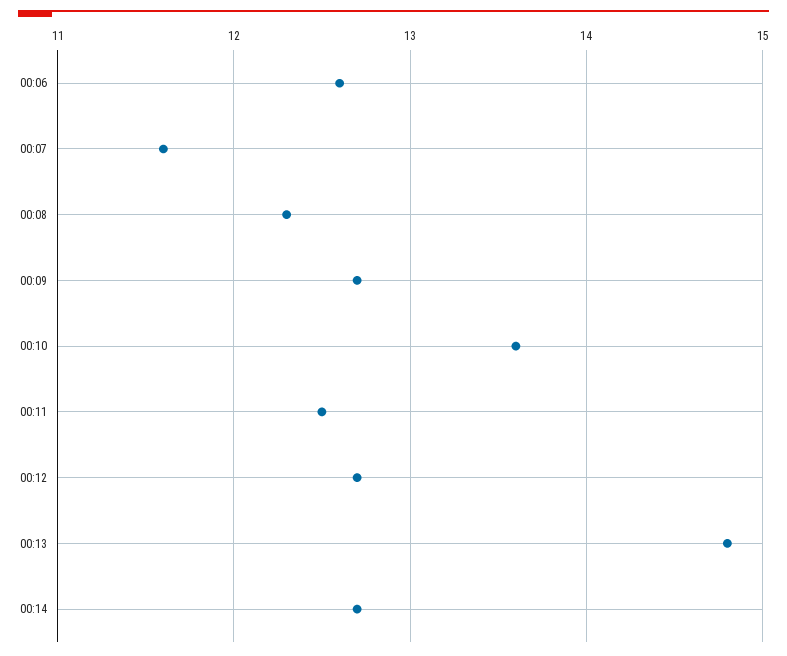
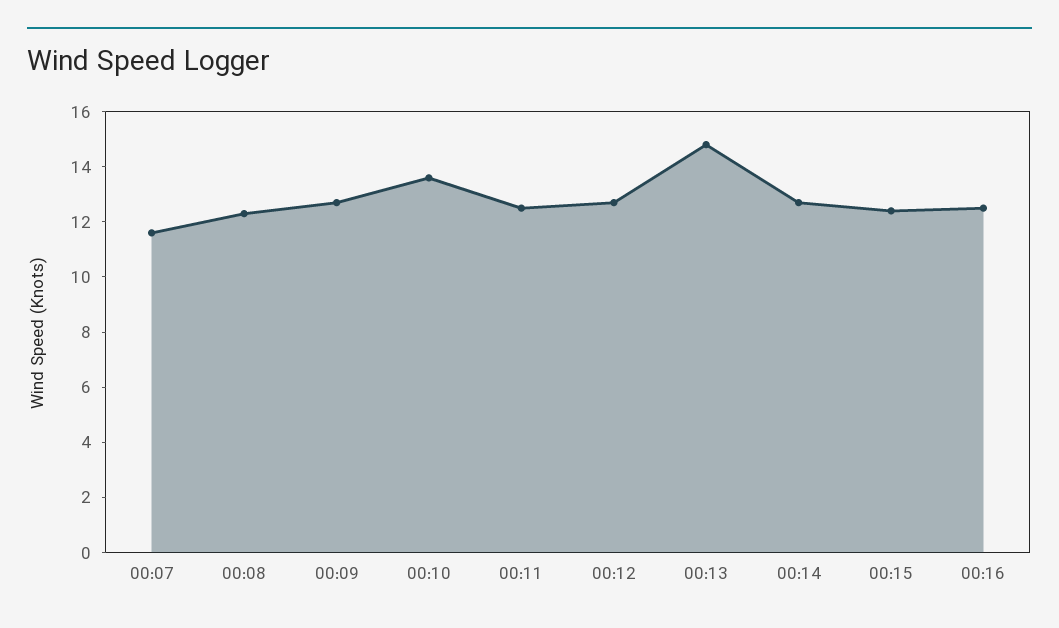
00:06: 12.6 -> none
00:15: none -> 12.5
00:16: none -> 12.5

